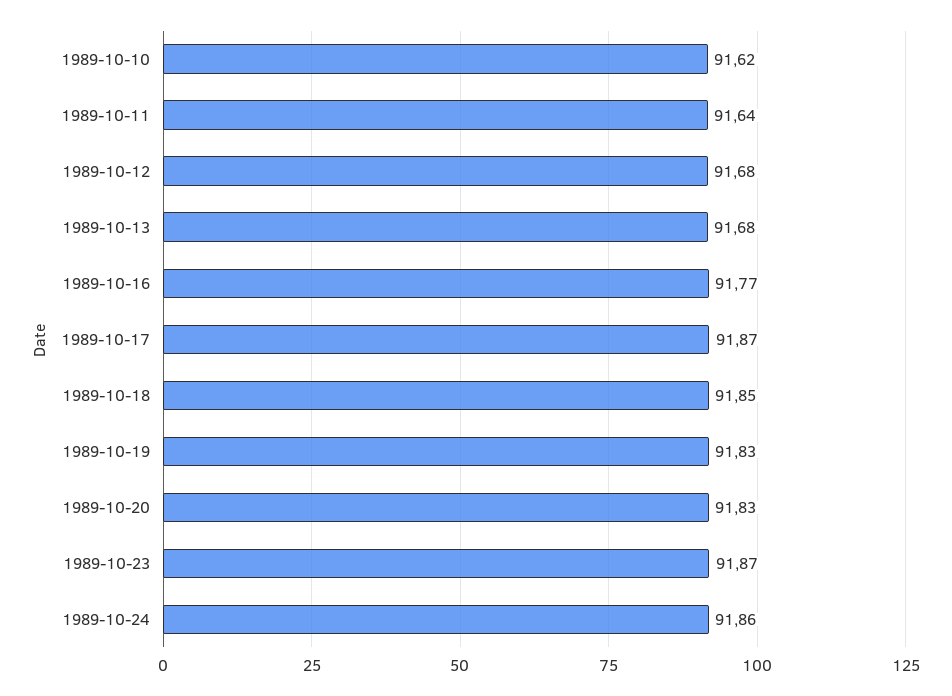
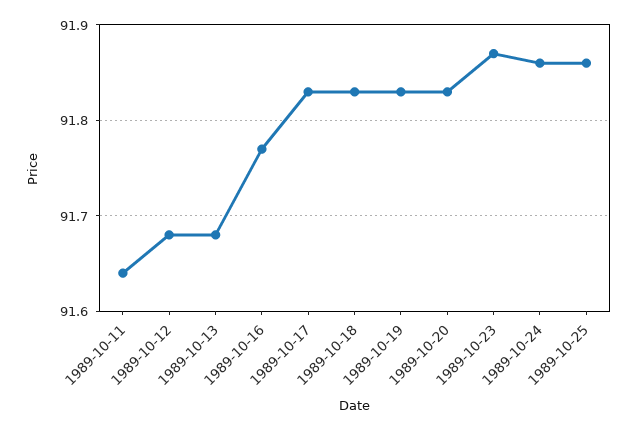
1989-10-10: 91.62 -> none
1989-10-17: 91.87 -> 91.83
1989-10-18: 91.85 -> 91.83
1989-10-25: none -> 91.86

